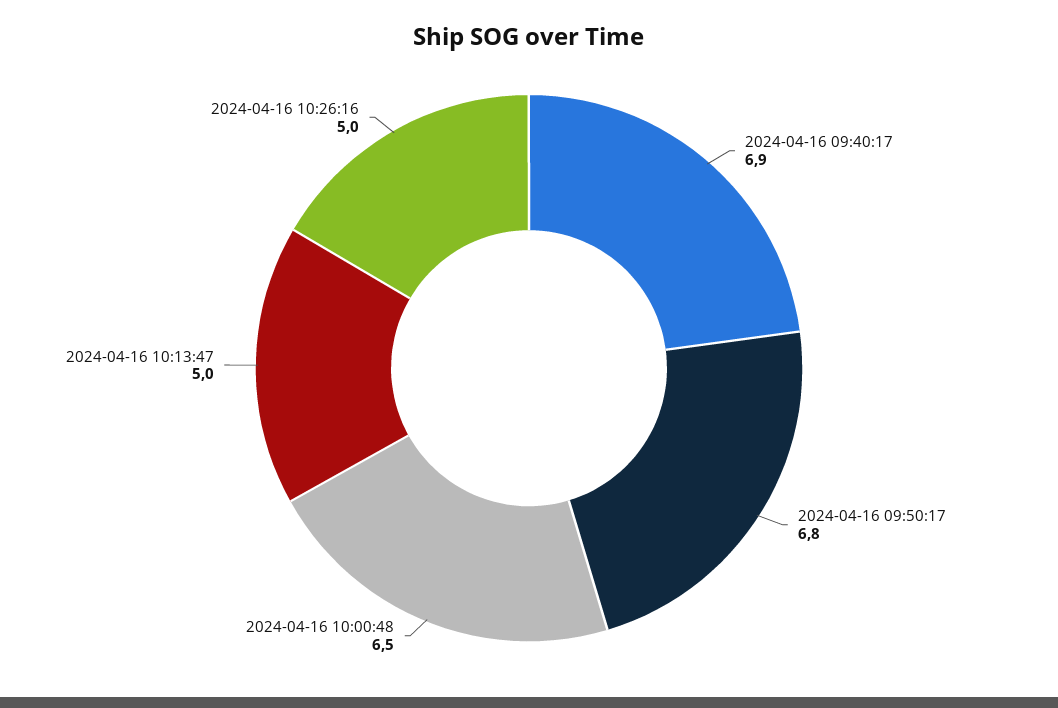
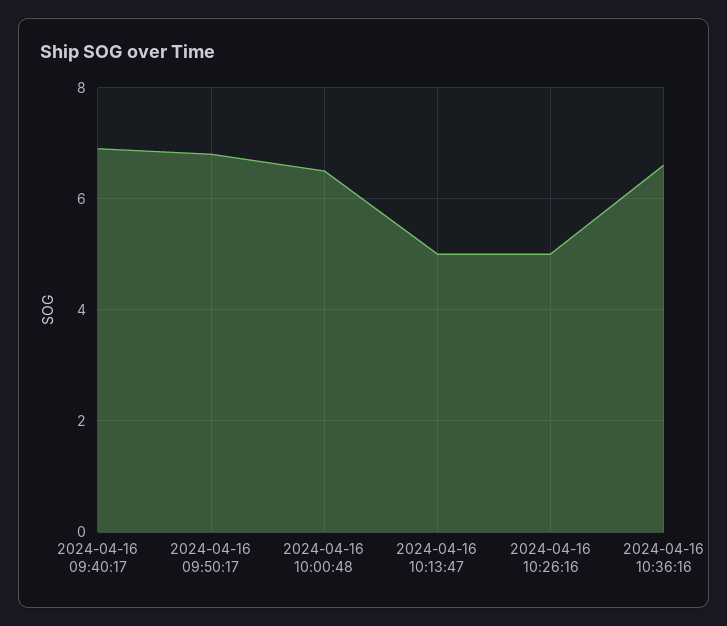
2024-04-16 10:36:16: none -> 6.5

